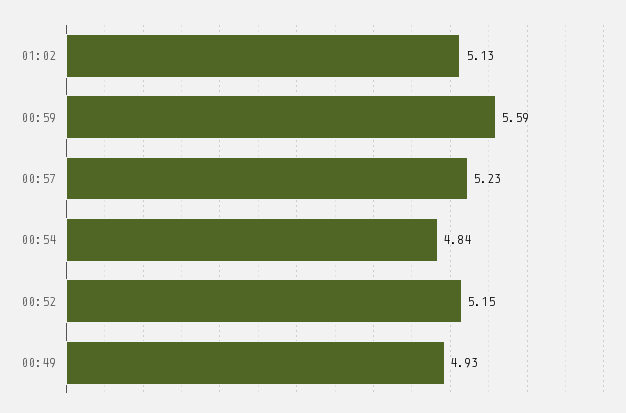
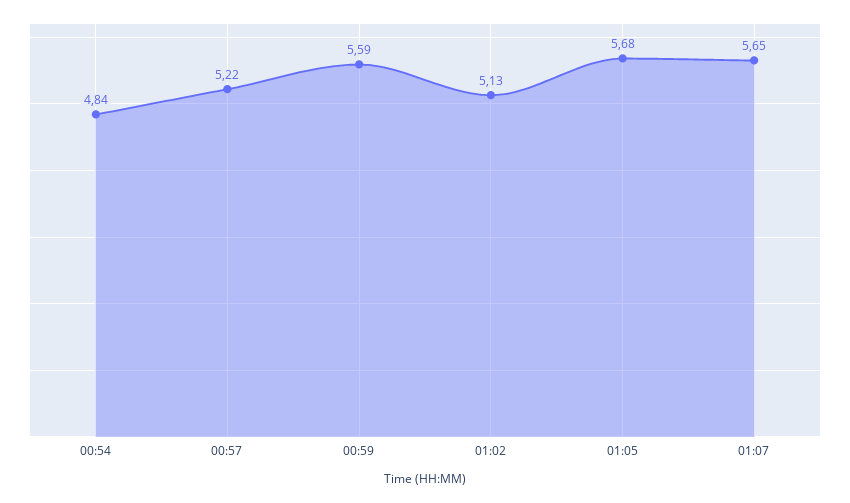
00:57: 5.23 -> 5.22
00:52: 5.15 -> none
00:49: 4.93 -> none
01:05: none -> 5.68
01:07: none -> 5.65

